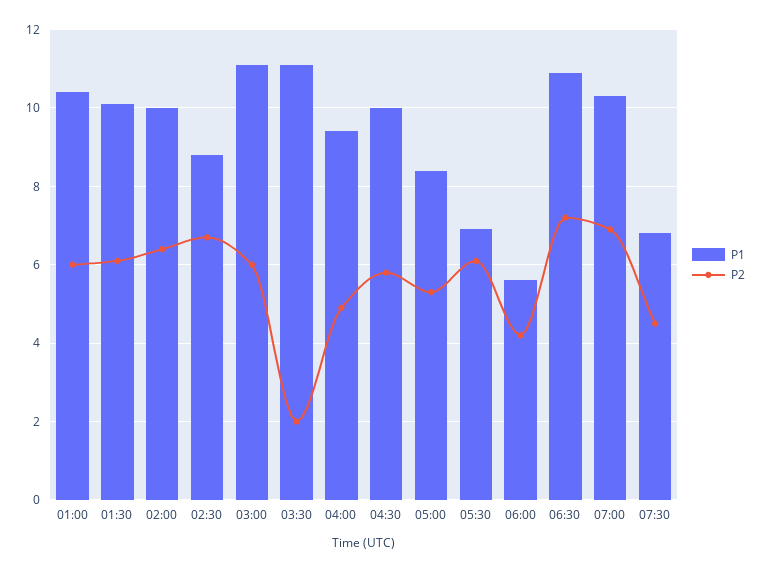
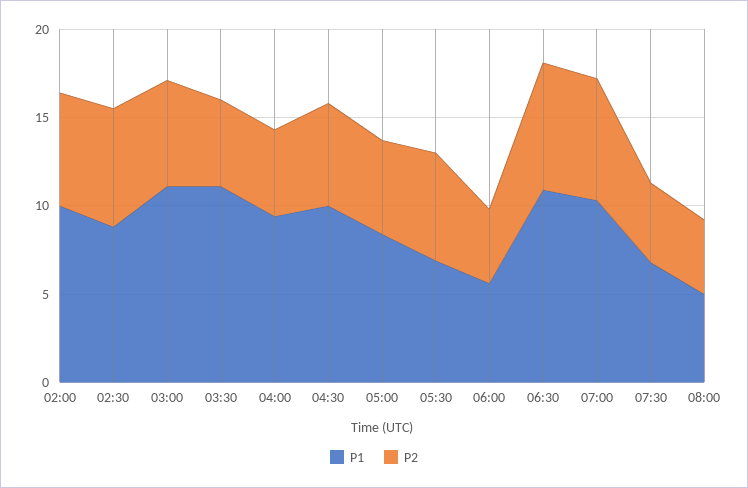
P1, 01:00: 10.5 -> none
P2, 01:00: 6 -> none
P1, 01:30: 10 -> none
P2, 01:30: 6 -> none
P2, 03:30: 2 -> 5
P1, 08:00: none -> 5
P2, 08:00: none -> 4

